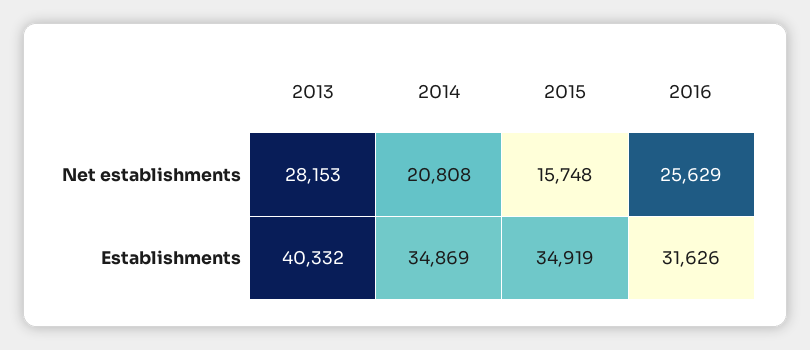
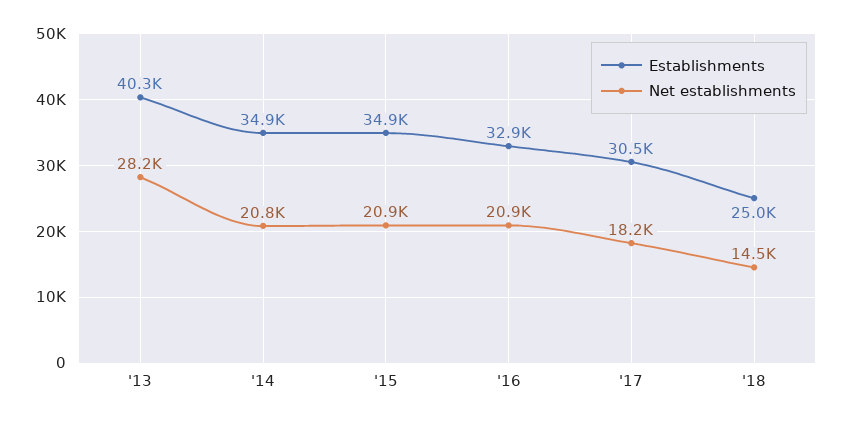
Net establishments, 2015: 15748 -> 20900
Net establishments, 2016: 25629 -> 20900
Establishments, 2016: 31626 -> 32900
Establishments, '17: none -> 30500
Net establishments, '17: none -> 18200
Establishments, '18: none -> 25000
Net establishments, '18: none -> 14500

